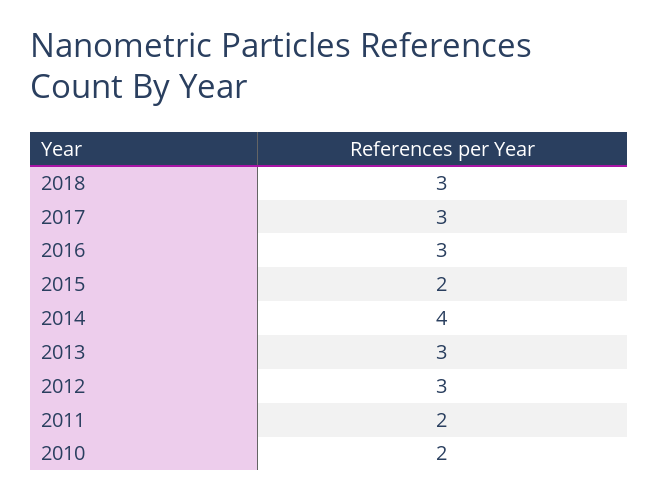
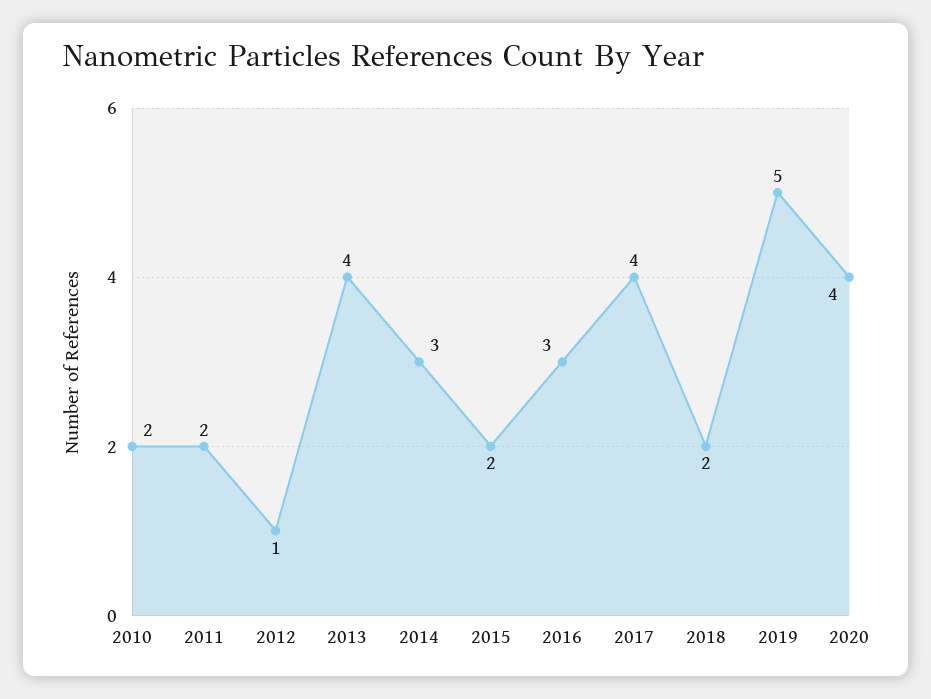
2018: 3 -> 2
2017: 3 -> 4
2014: 4 -> 3
2013: 3 -> 4
2012: 3 -> 1
2019: none -> 5
2020: none -> 4

